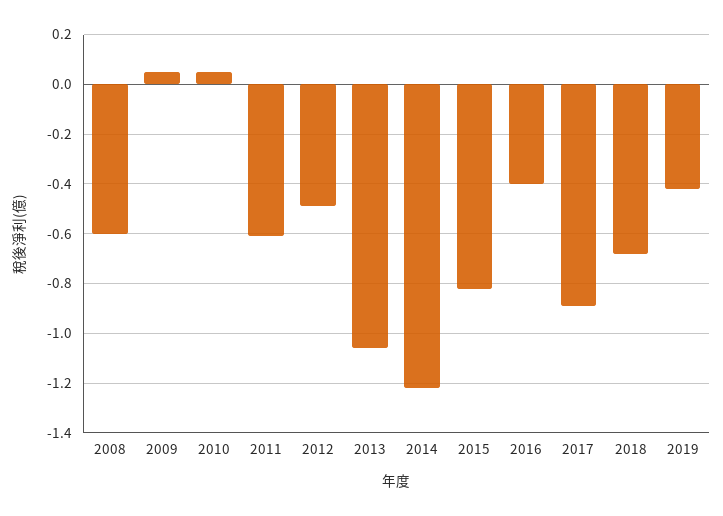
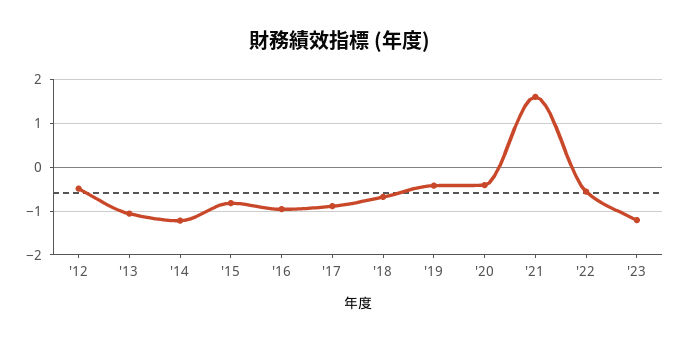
2008: -0.6 -> none
2009: 0.05 -> none
2010: 0.05 -> none
2011: -0.6 -> none
2016: -0.4 -> -1
'20: none -> -0.4
'21: none -> 1.6
'22: none -> -0.6
'23: none -> -1.2

